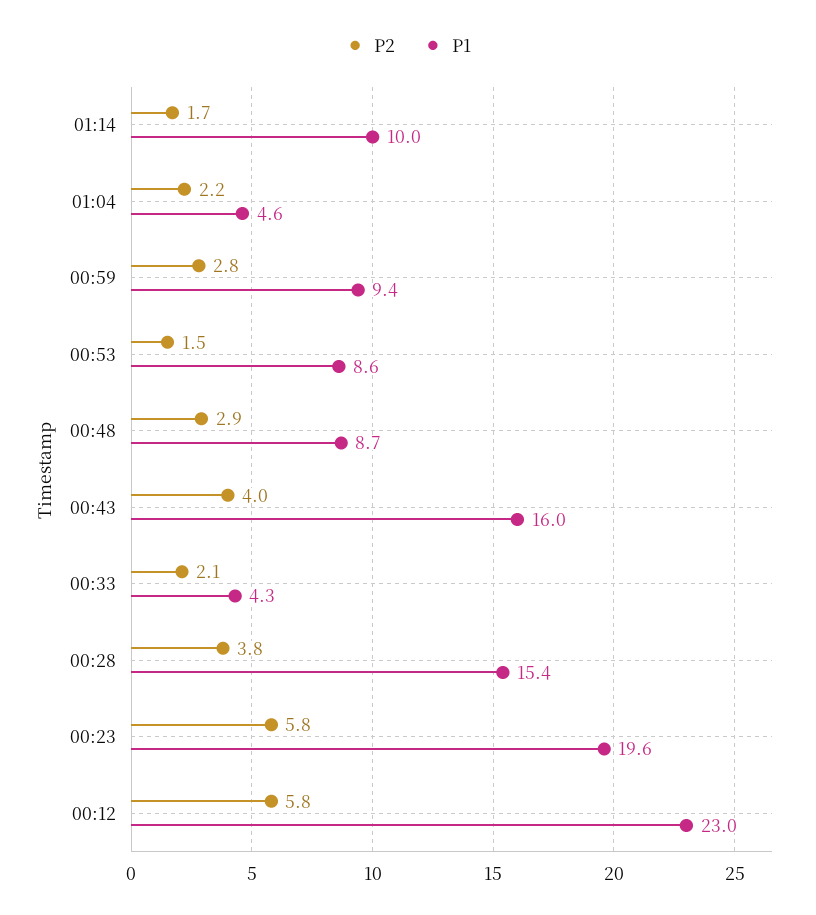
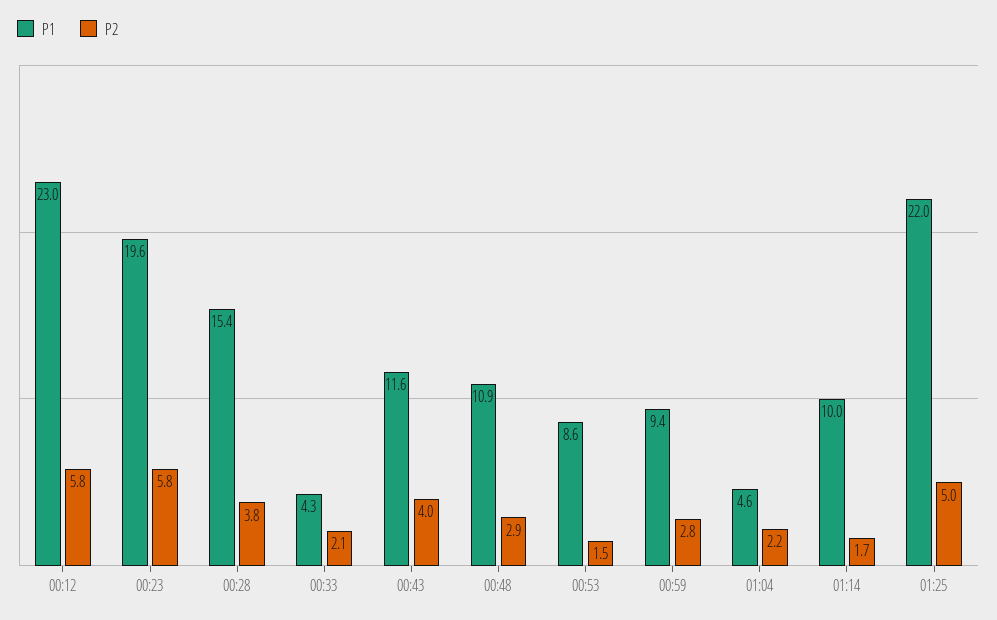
P1, 00:48: 8.7 -> 10.9
P1, 00:43: 16 -> 11.6
P1, 01:25: none -> 22
P2, 01:25: none -> 5

